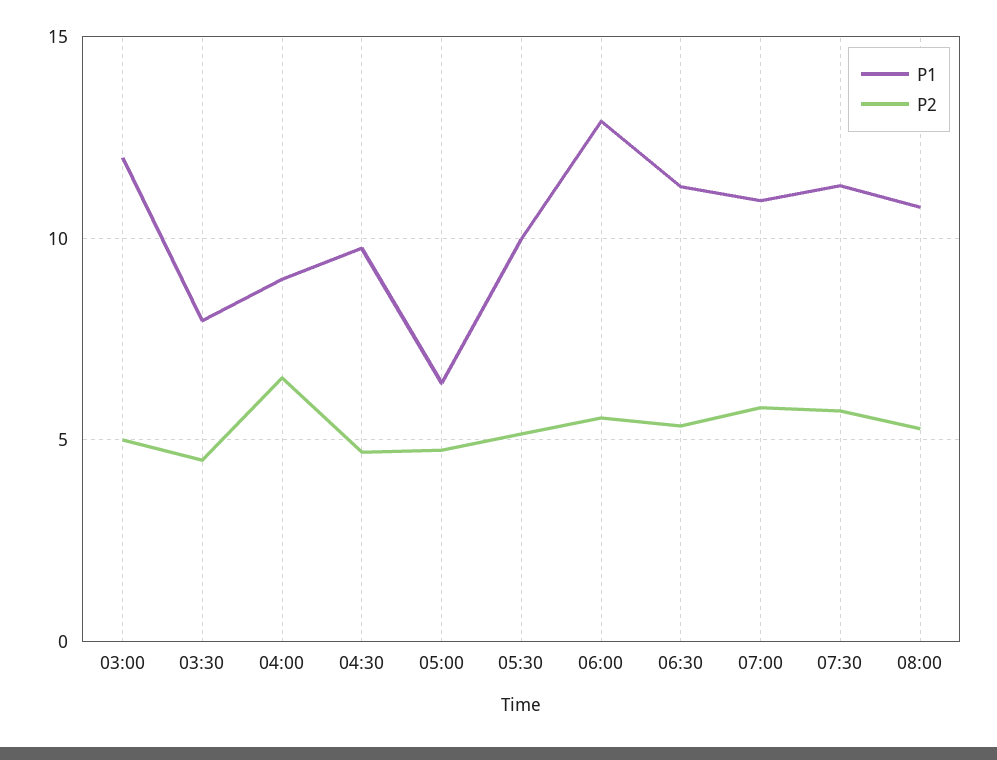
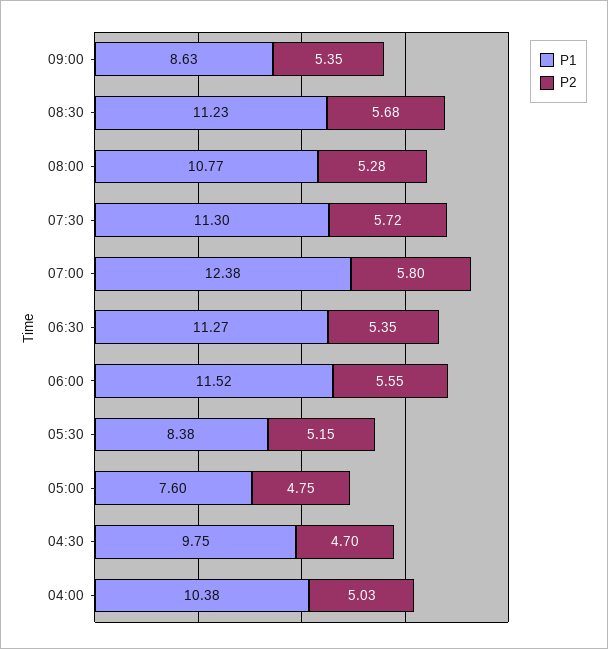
P1, 03:00: 12 -> none
P2, 03:00: 5 -> none
P1, 03:30: 8 -> none
P2, 03:30: 4.5 -> none
P1, 04:00: 9 -> 10.38
P2, 04:00: 6.5 -> 5.03
P1, 05:00: 6.5 -> 7.6
P1, 05:30: 10 -> 8.38
P1, 06:00: 13 -> 11.52
P1, 07:00: 11 -> 12.38
P1, 09:00: none -> 8.63
P2, 09:00: none -> 5.35
P1, 08:30: none -> 11.23
P2, 08:30: none -> 5.68

